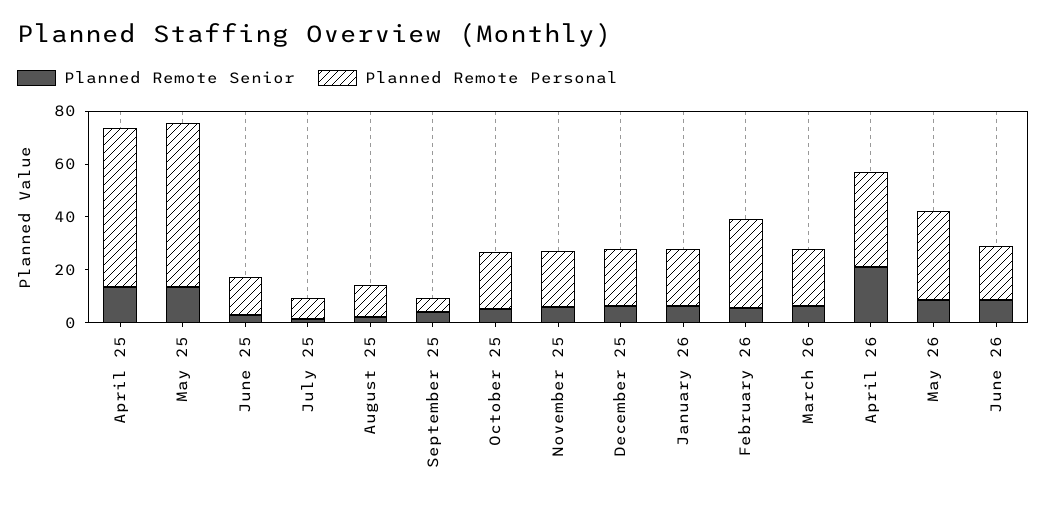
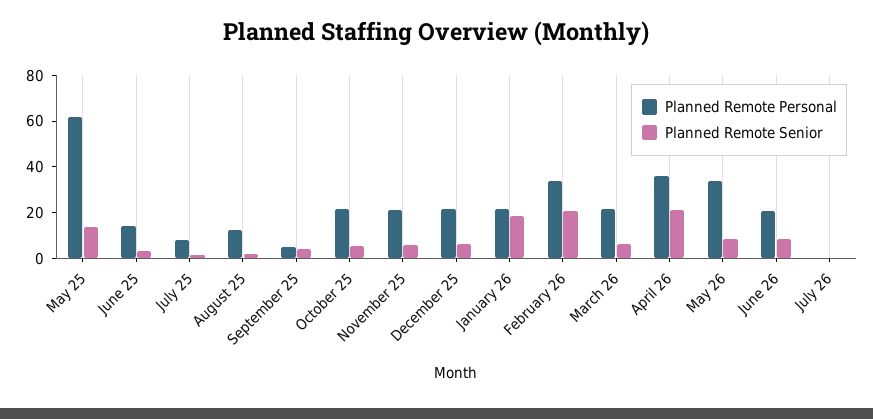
Planned Remote Senior, April 25: 15 -> none
Planned Remote Personal, April 25: 60 -> none
Planned Remote Senior, January 26: 5 -> 20
Planned Remote Senior, February 26: 5 -> 20
Planned Remote Personal, July 26: none -> 0
Planned Remote Senior, July 26: none -> 0

